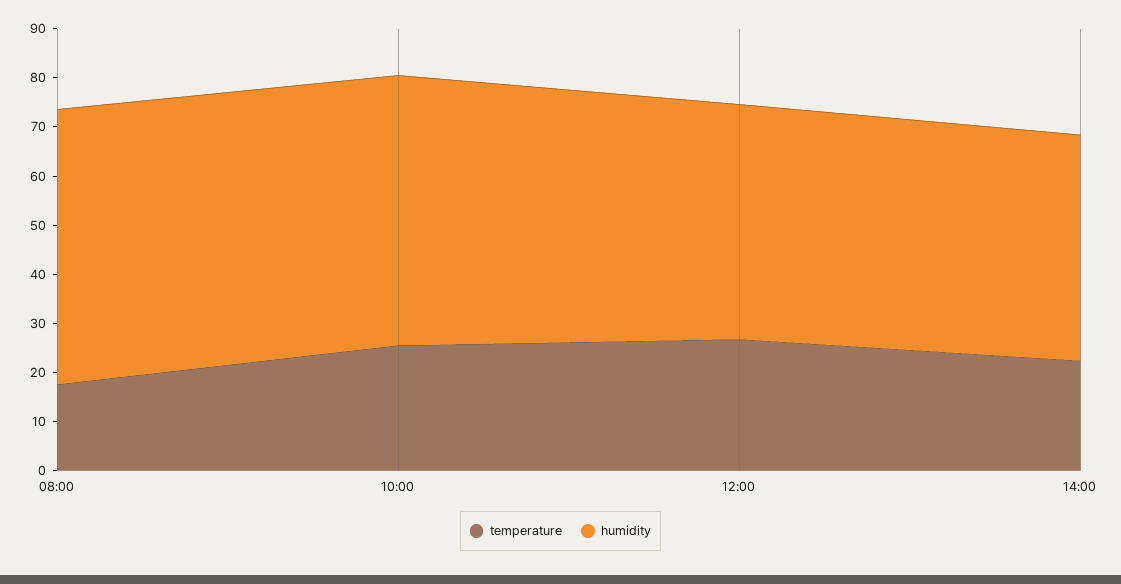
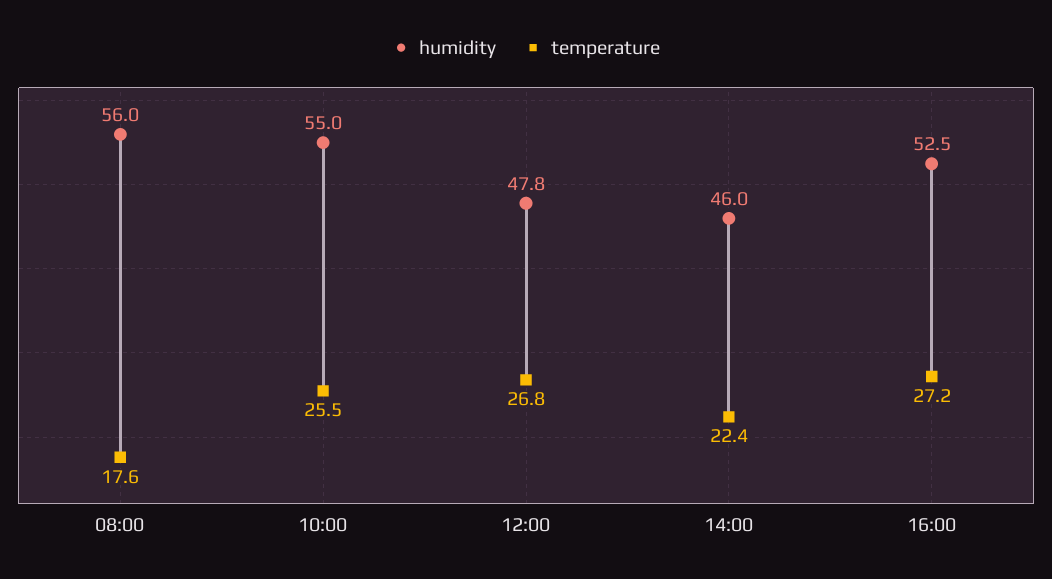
humidity, 16:00: none -> 52.5
temperature, 16:00: none -> 27.2

